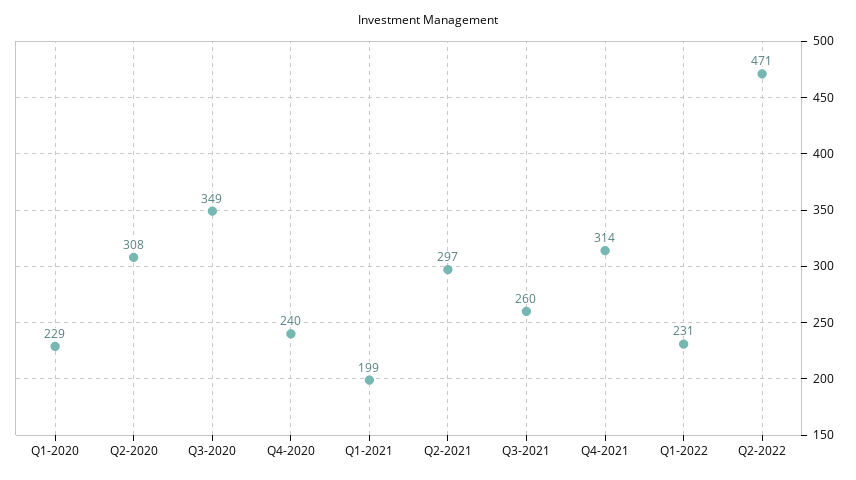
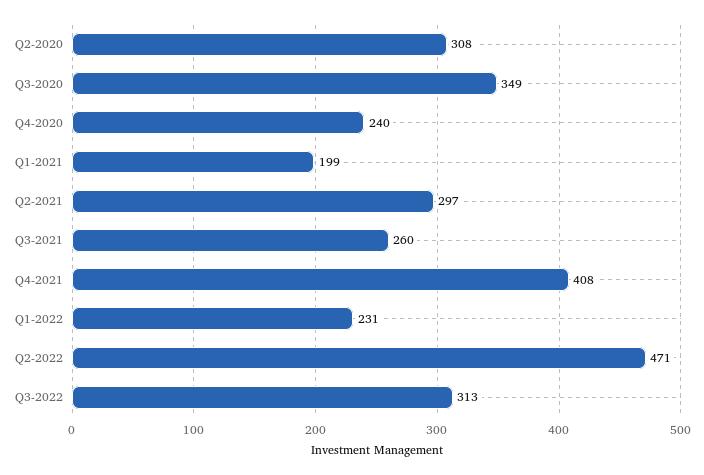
Q1-2020: 229 -> none
Q4-2021: 314 -> 408
Q3-2022: none -> 313

